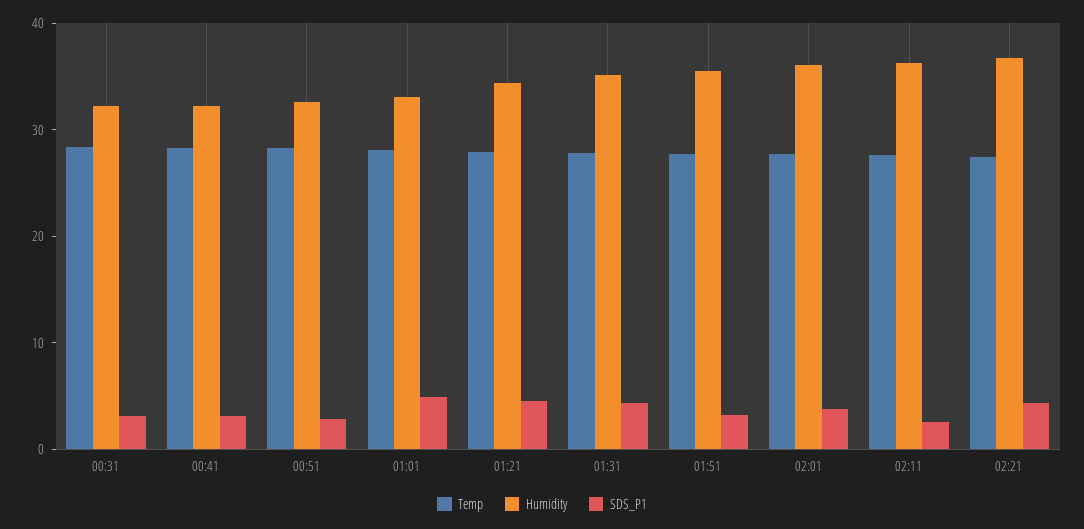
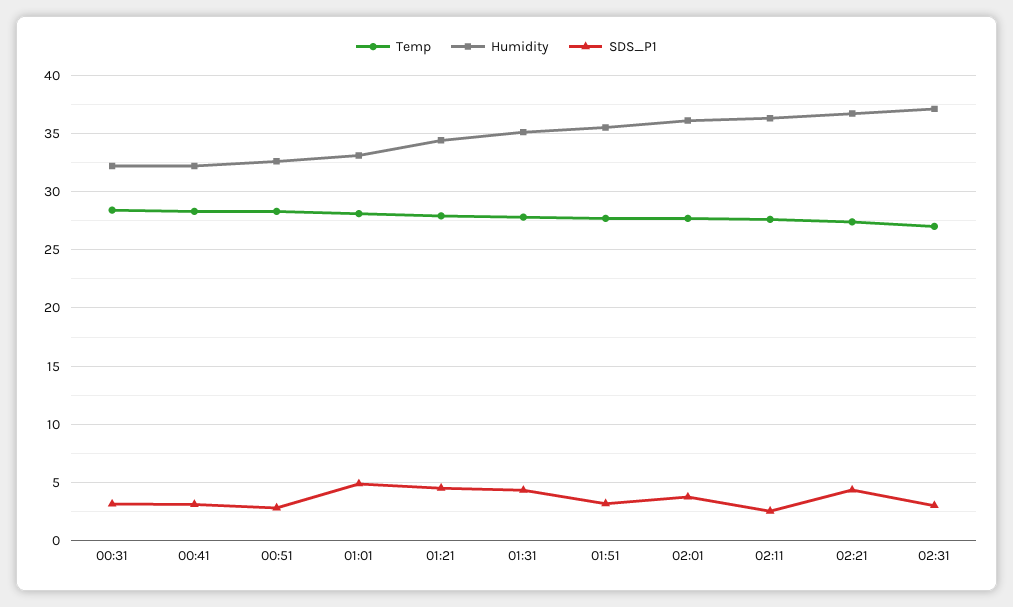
Temp, 02:31: none -> 27
Humidity, 02:31: none -> 37
SDS_P1, 02:31: none -> 3

